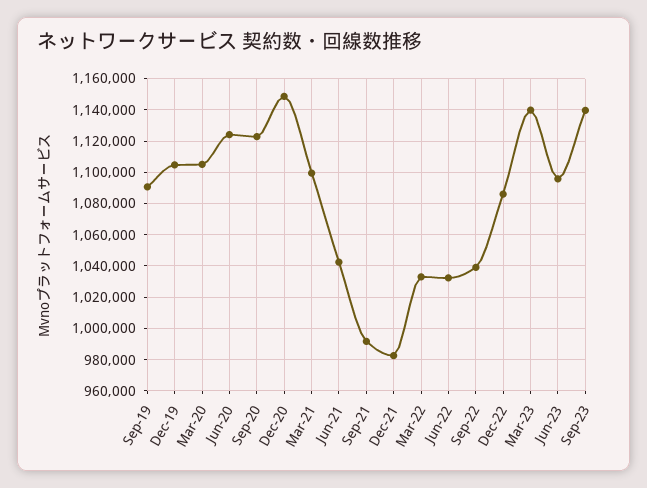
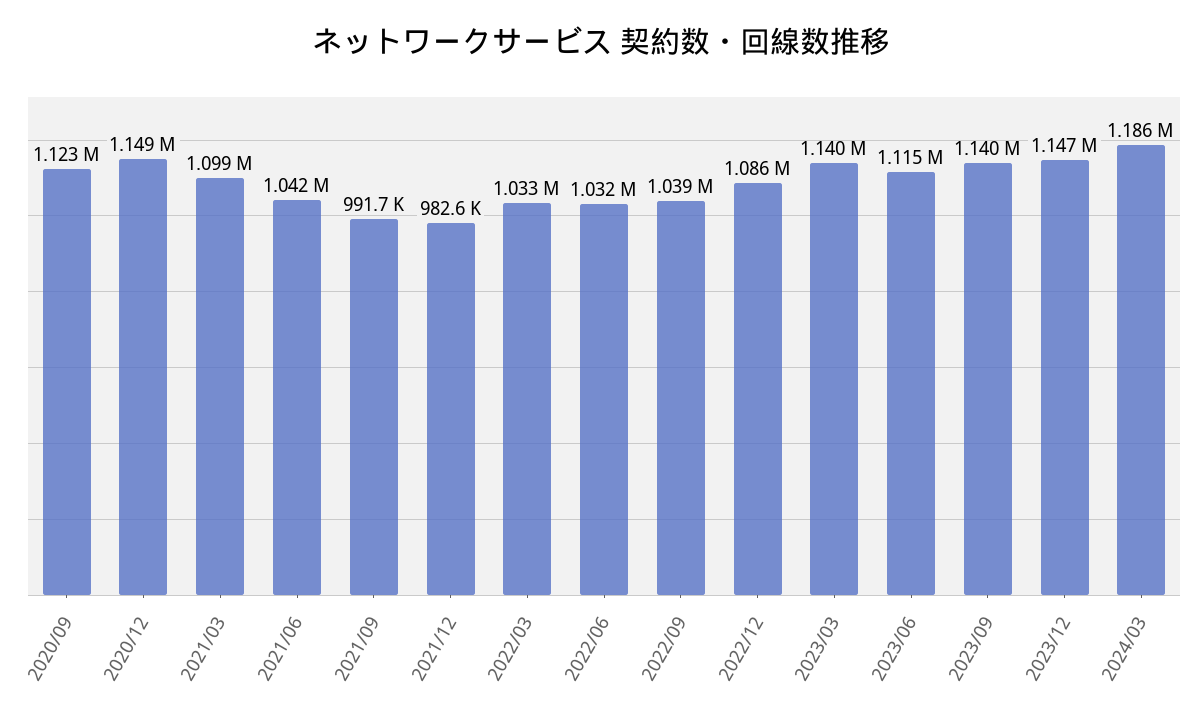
Sep-19: 1090000 -> none
Dec-19: 1105000 -> none
Mar-20: 1105000 -> none
Jun-20: 1125000 -> none
Jun-23: 1095000 -> 1115000
2023/12: none -> 1147000
2024/03: none -> 1186000

